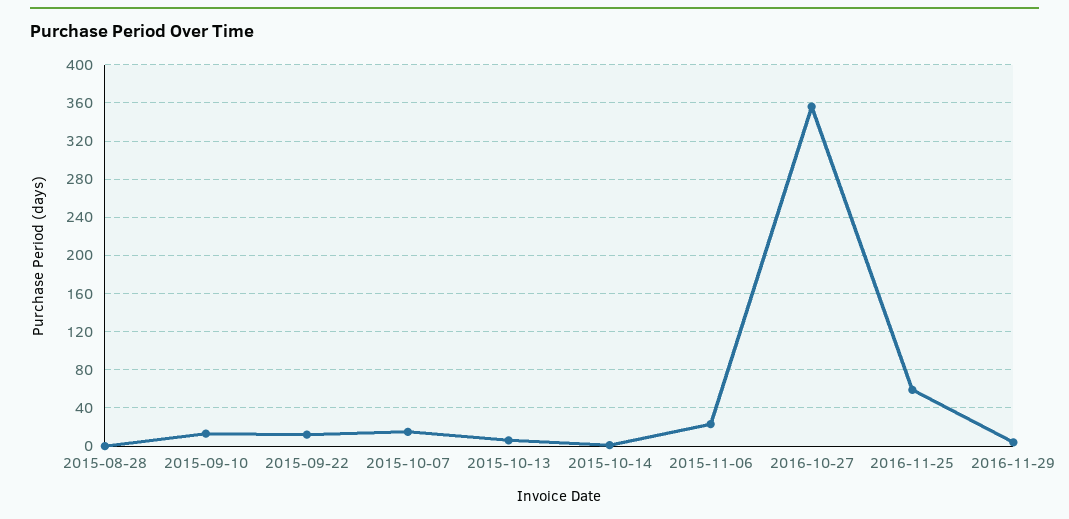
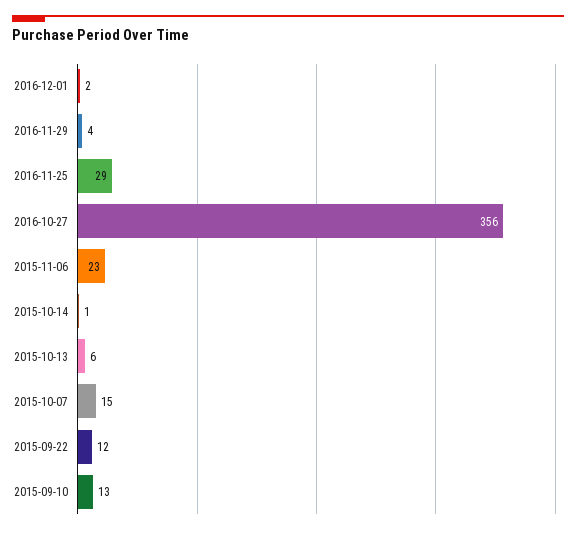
2015-08-28: 0 -> none
2016-11-25: 60 -> 29
2016-12-01: none -> 2

